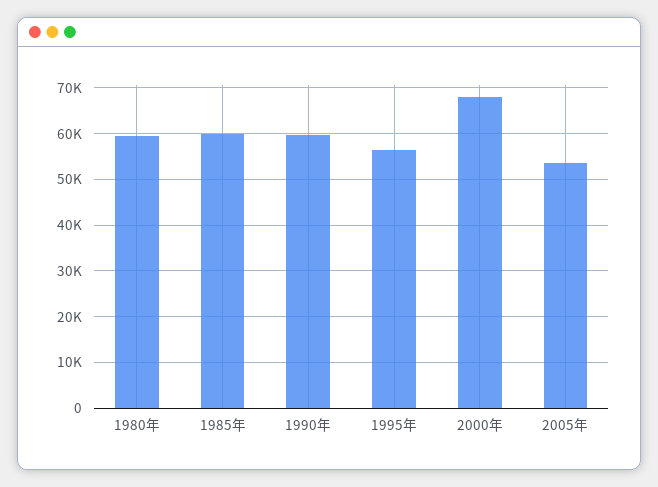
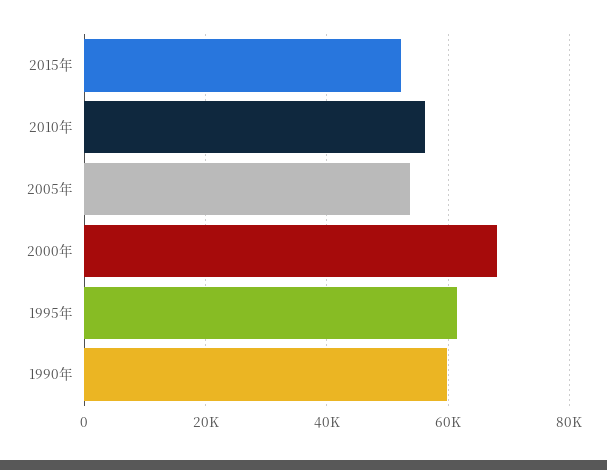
1980年: 60000 -> none
1985年: 60000 -> none
1995年: 56000 -> 62000
2015年: none -> 52000
2010年: none -> 56000

